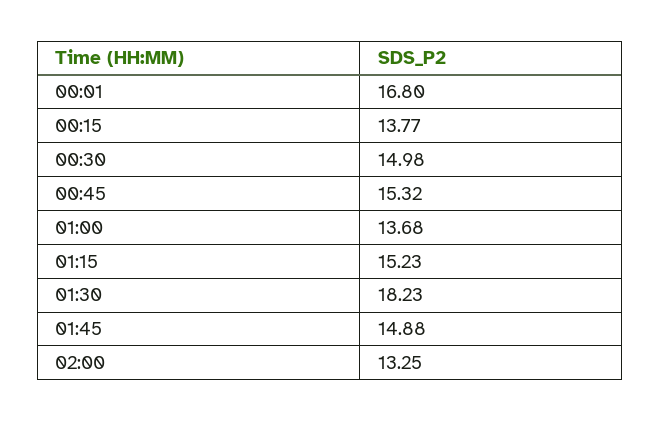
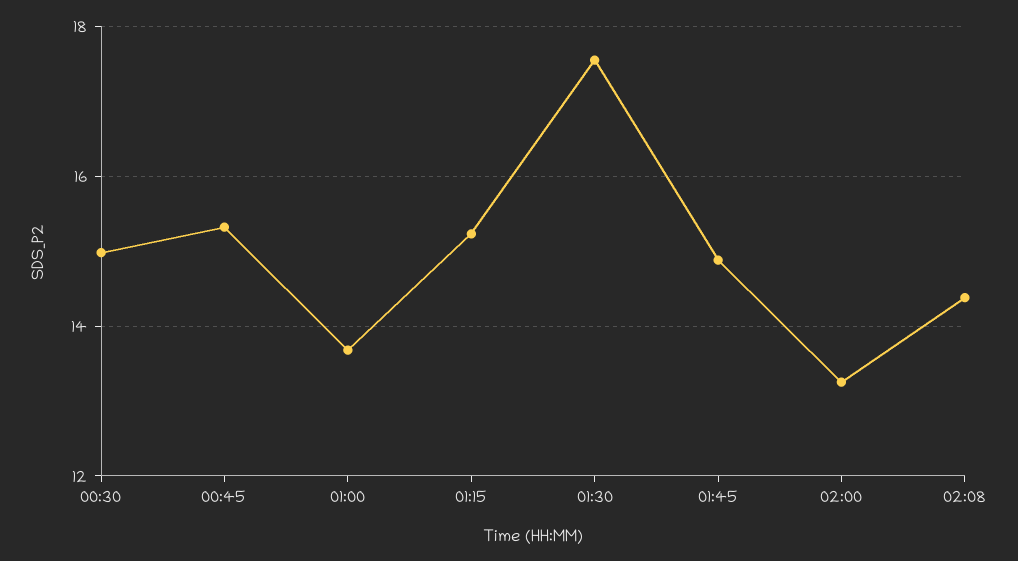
00:01: 16.8 -> none
00:15: 13.77 -> none
01:30: 18.23 -> 17.6
02:08: none -> 14.4

